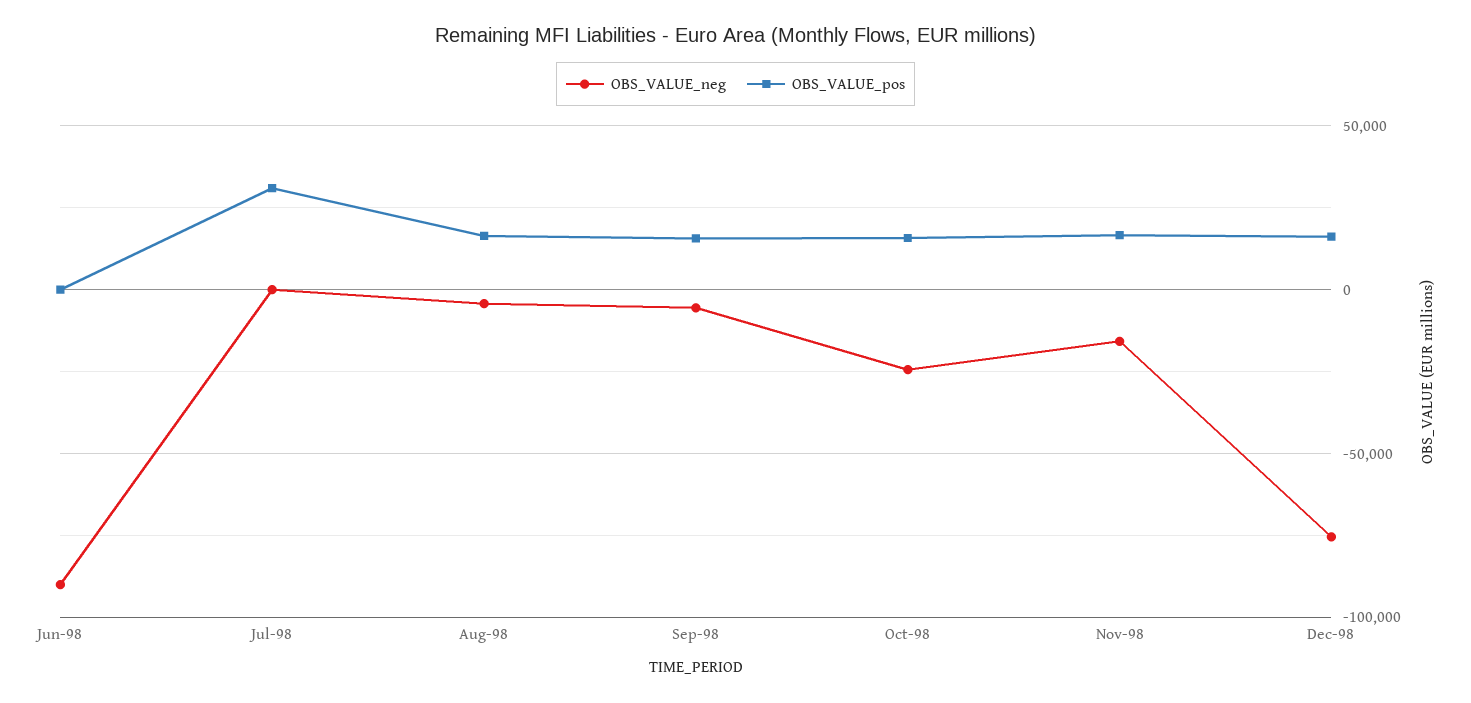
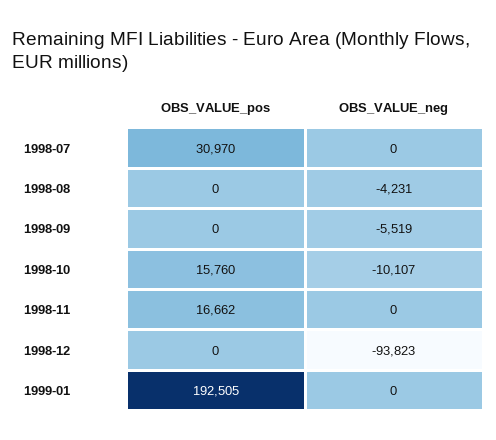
OBS_VALUE_neg, Jun-98: -90000 -> none
OBS_VALUE_pos, Jun-98: 0 -> none
OBS_VALUE_pos, Aug-98: 15000 -> 0
OBS_VALUE_pos, Sep-98: 15000 -> 0
OBS_VALUE_neg, Oct-98: -25000 -> -10107
OBS_VALUE_neg, Nov-98: -15000 -> 0
OBS_VALUE_neg, Dec-98: -75000 -> -93823
OBS_VALUE_pos, Dec-98: 15000 -> 0
OBS_VALUE_pos, 1999-01: none -> 192505
OBS_VALUE_neg, 1999-01: none -> 0

